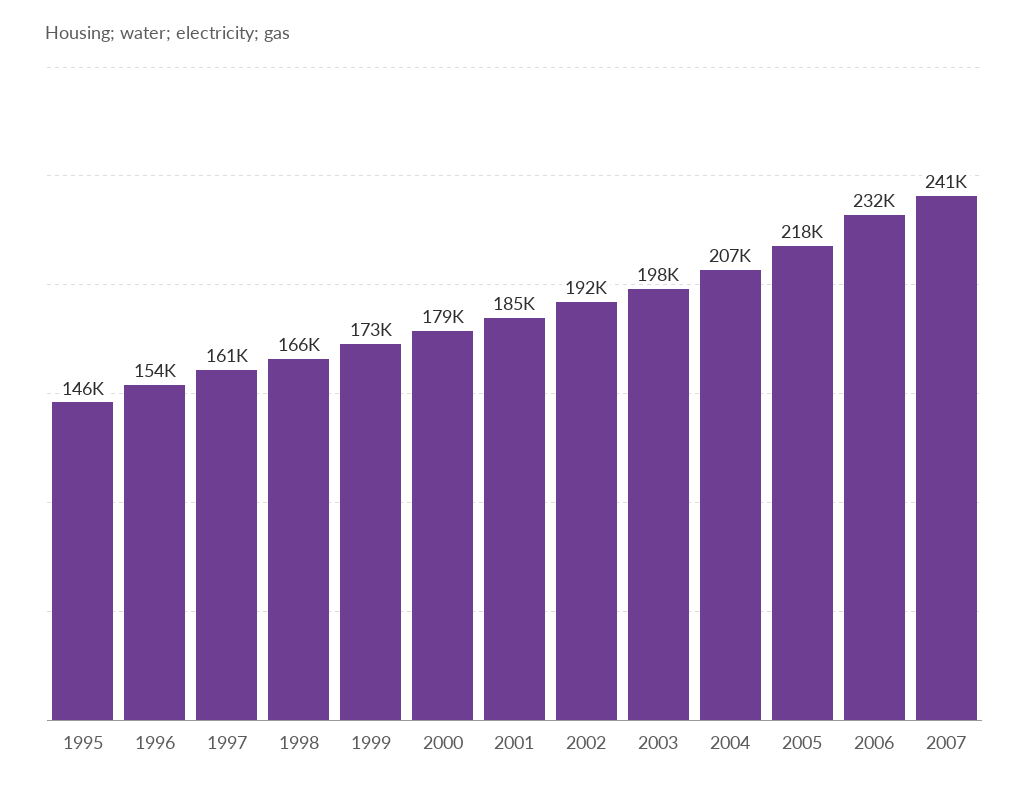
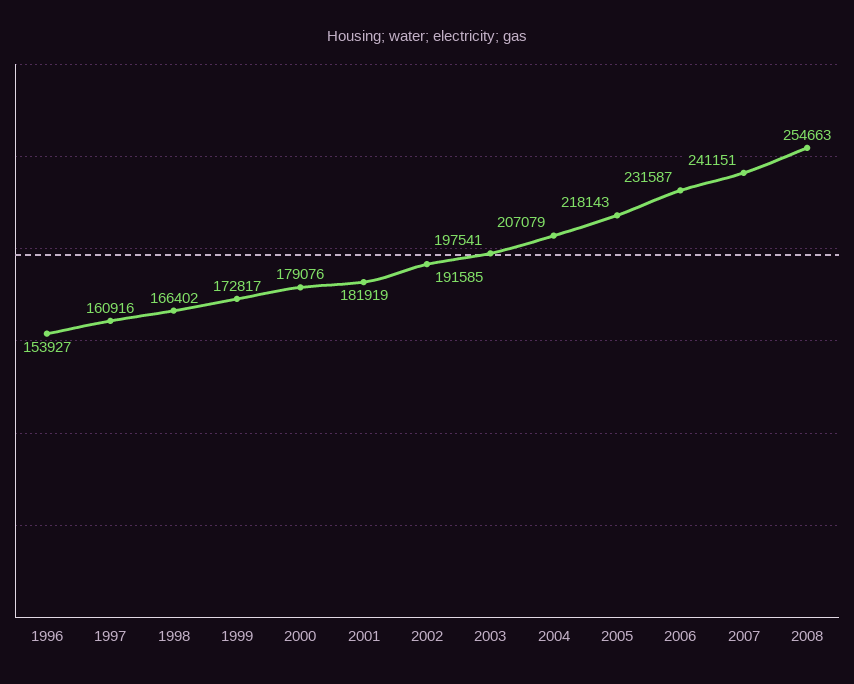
1995: 146000 -> none
2001: 185000 -> 181919
2008: none -> 254663

